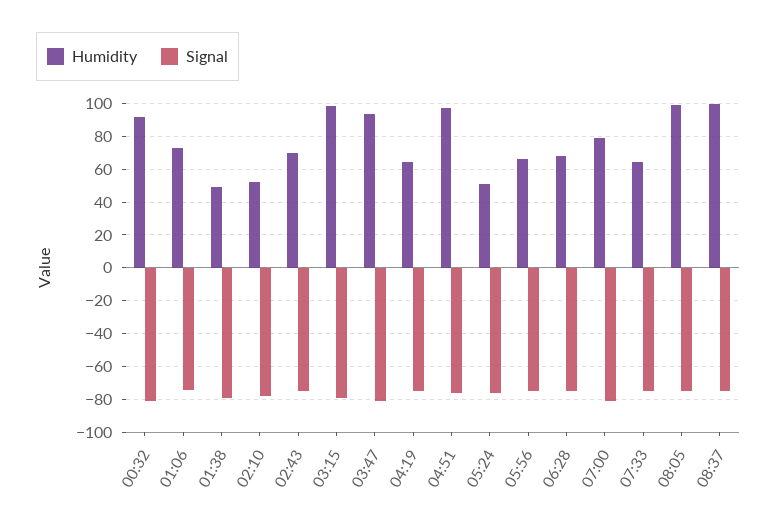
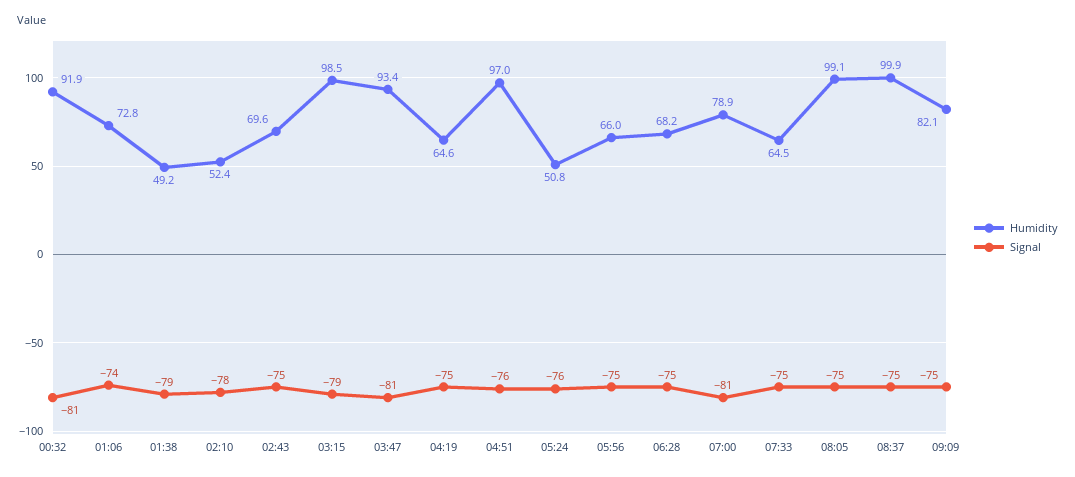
Humidity, 09:09: none -> 82.1
Signal, 09:09: none -> -75

